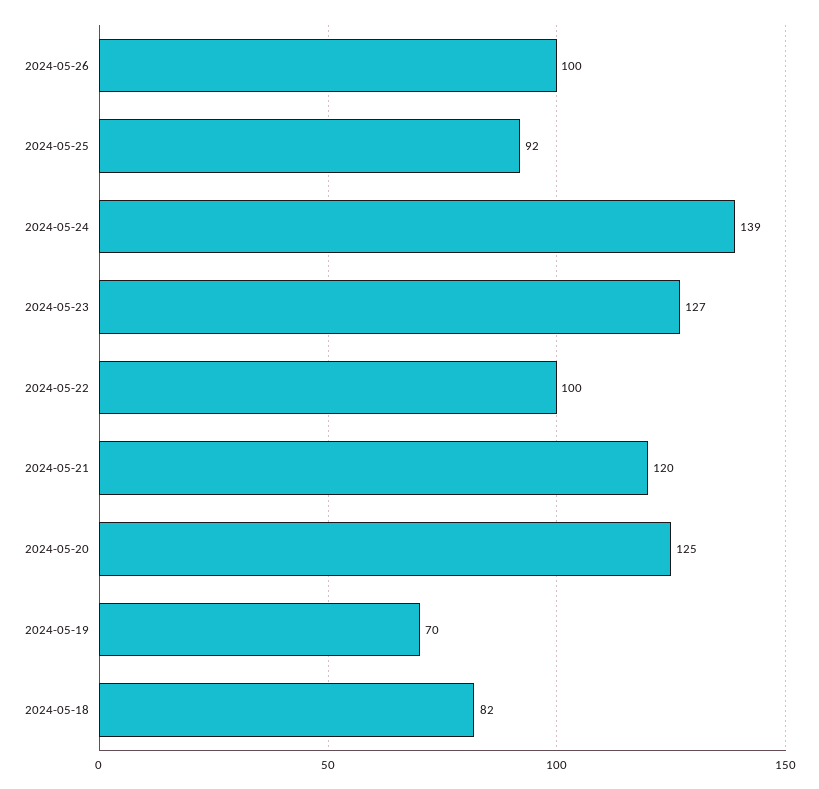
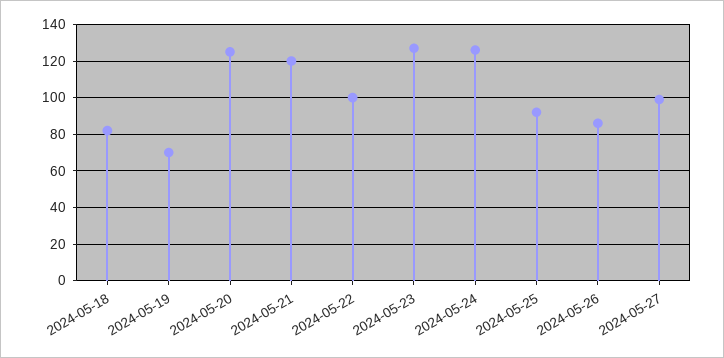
2024-05-26: 100 -> 85
2024-05-24: 139 -> 125
2024-05-27: none -> 100

